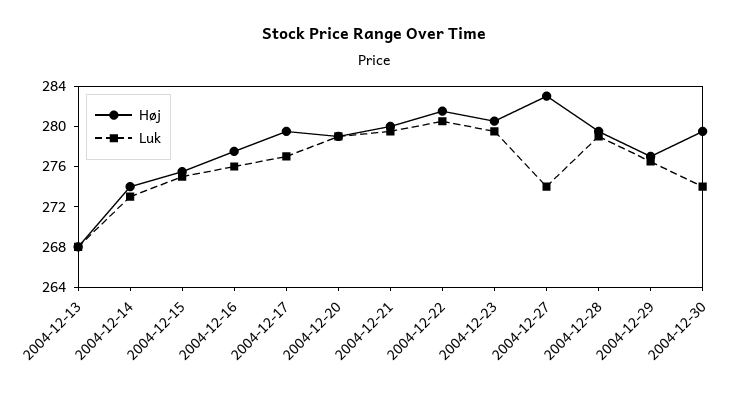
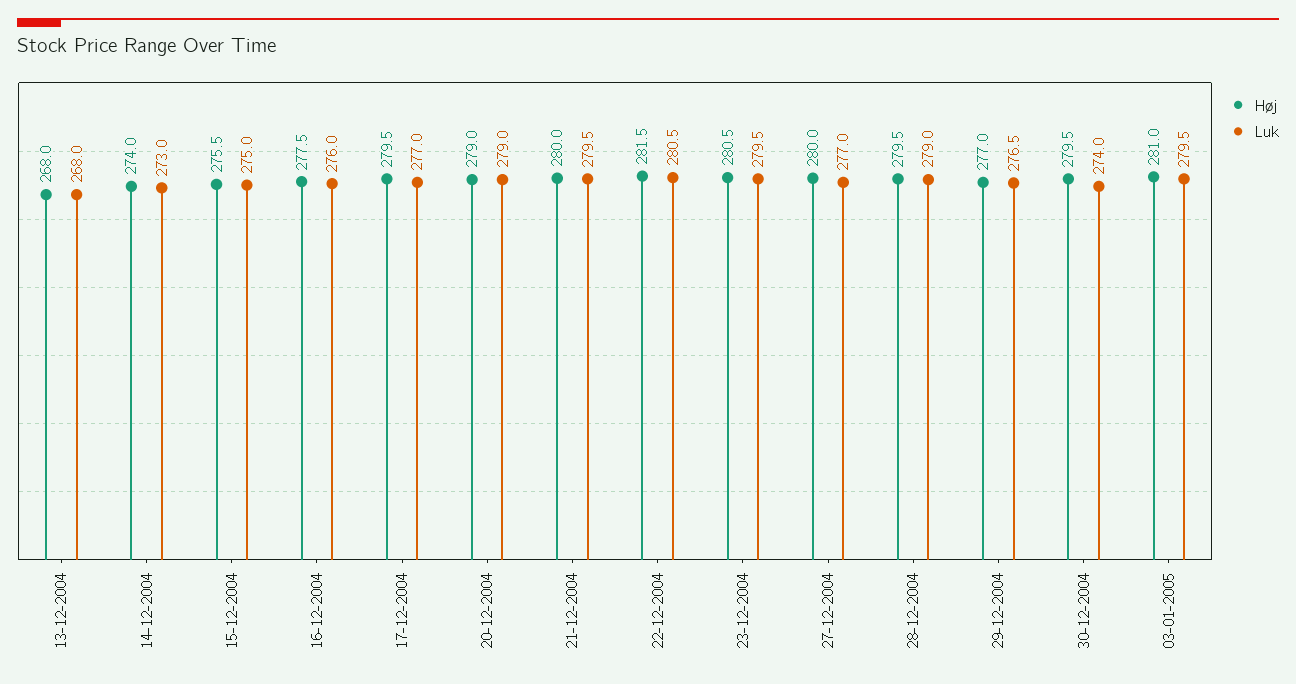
Høj, 2004-12-27: 283 -> 280
Luk, 2004-12-27: 274 -> 277
Høj, 03-01-2005: none -> 281
Luk, 03-01-2005: none -> 279.5

